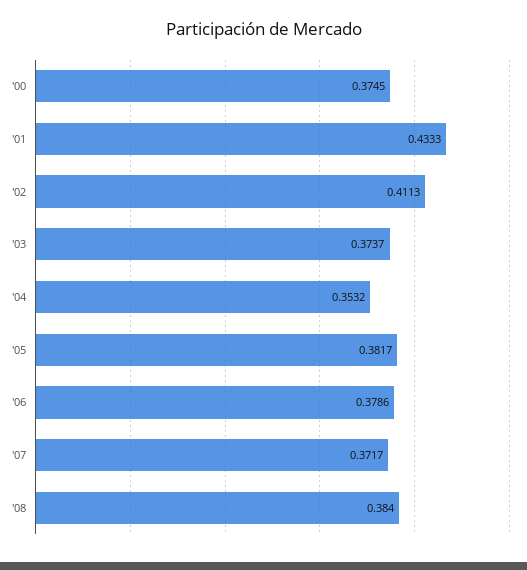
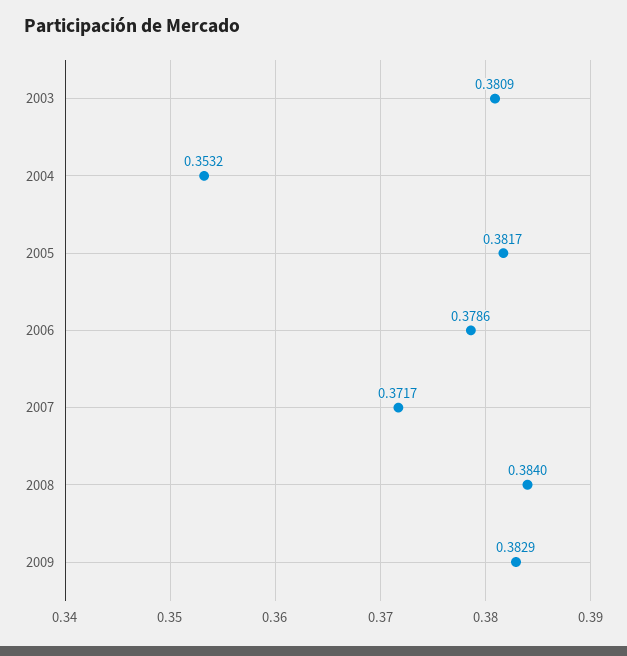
'00: 0.3745 -> none
'01: 0.4333 -> none
'02: 0.4113 -> none
'03: 0.3737 -> 0.3809
2009: none -> 0.3829

